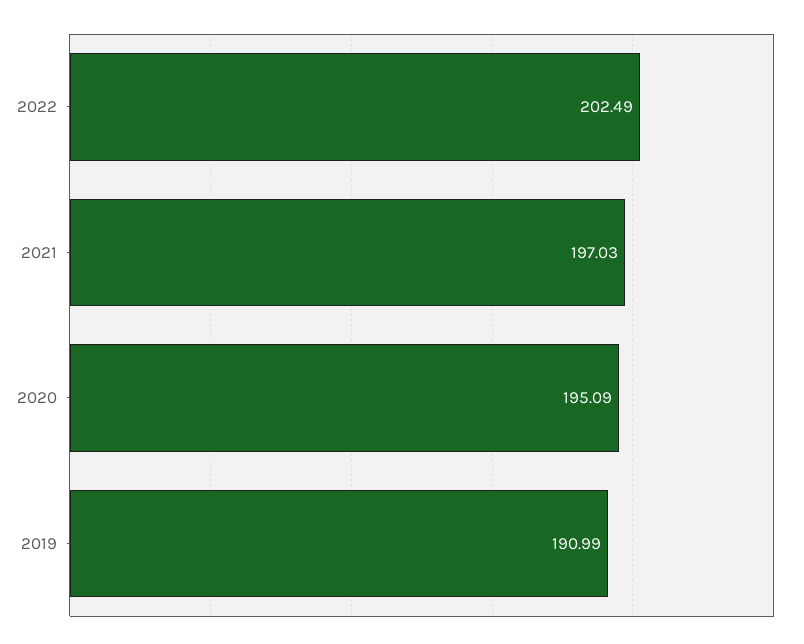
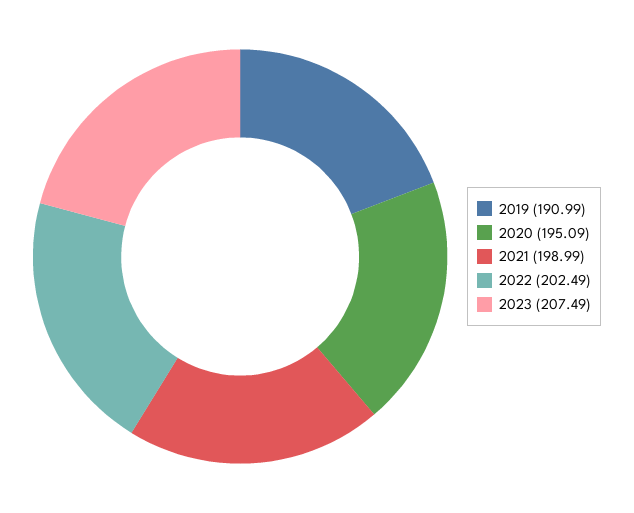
2021: 197.03 -> 198.99
2023: none -> 207.49

